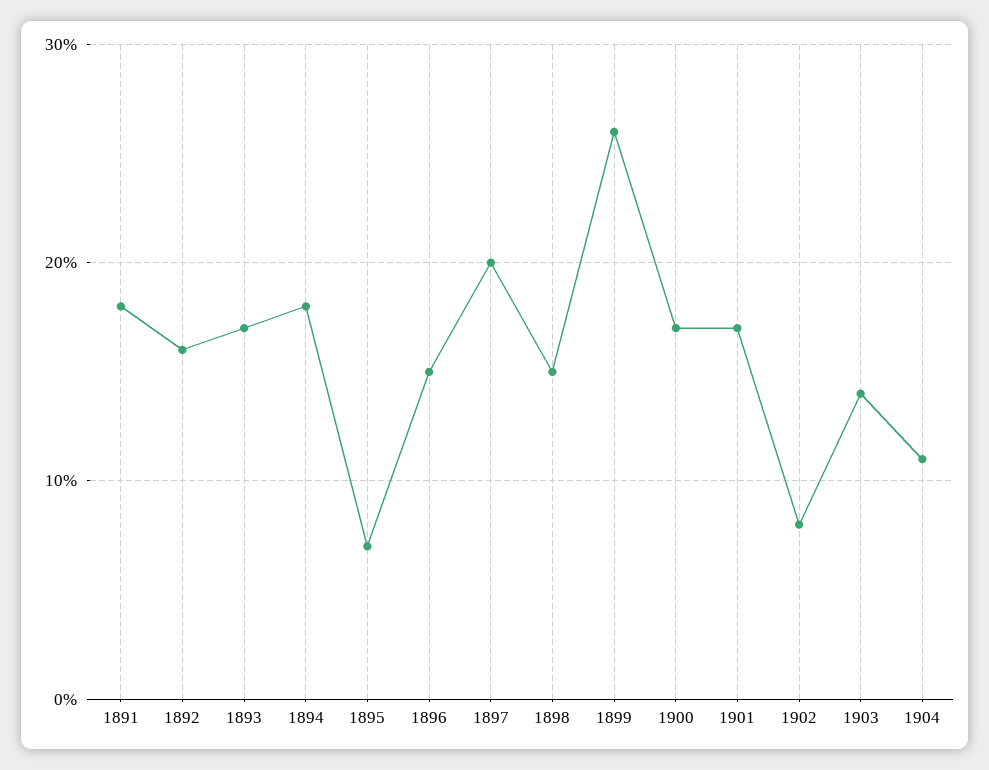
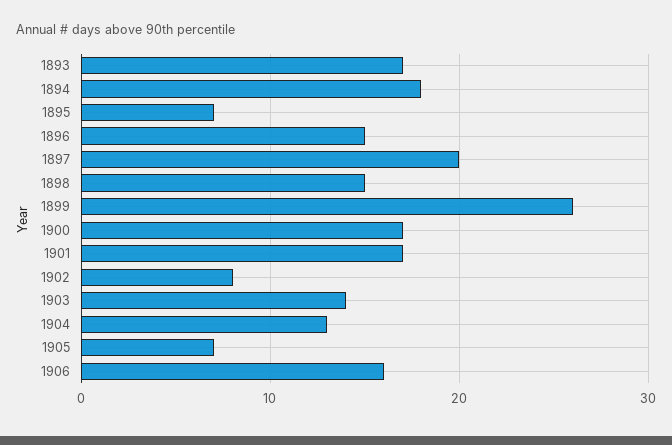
1891: 18 -> none
1892: 16 -> none
1904: 11 -> 13
1905: none -> 7
1906: none -> 16

